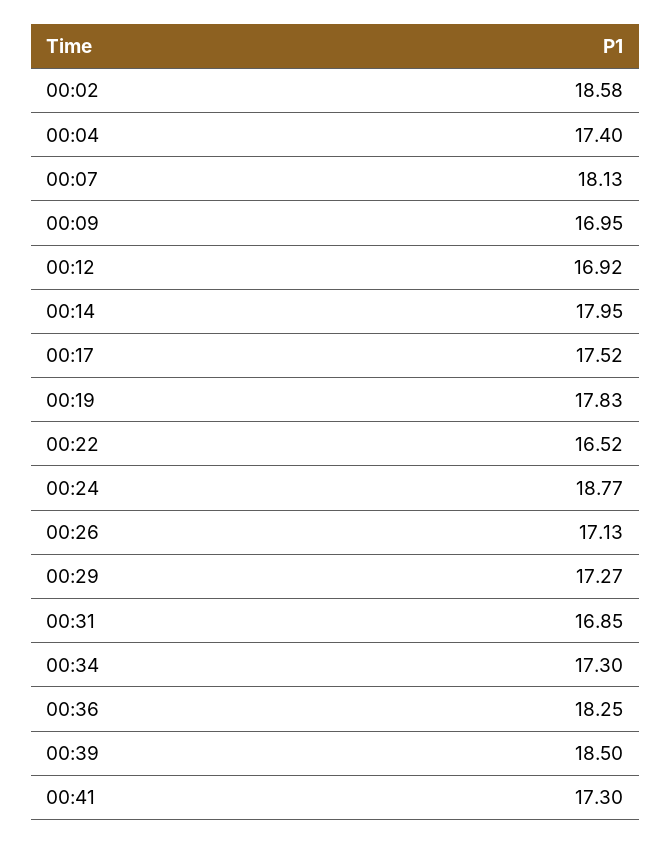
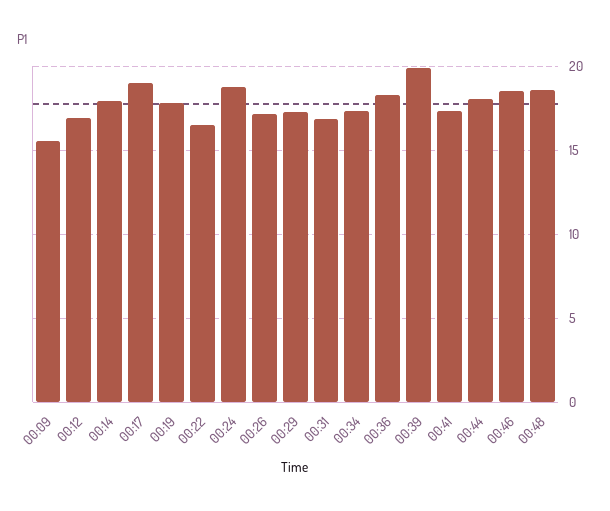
00:02: 18.58 -> none
00:04: 17.4 -> none
00:07: 18.13 -> none
00:09: 16.95 -> 15.5
00:17: 17.52 -> 19
00:39: 18.5 -> 20
00:44: none -> 18
00:46: none -> 18.5
00:48: none -> 18.5

